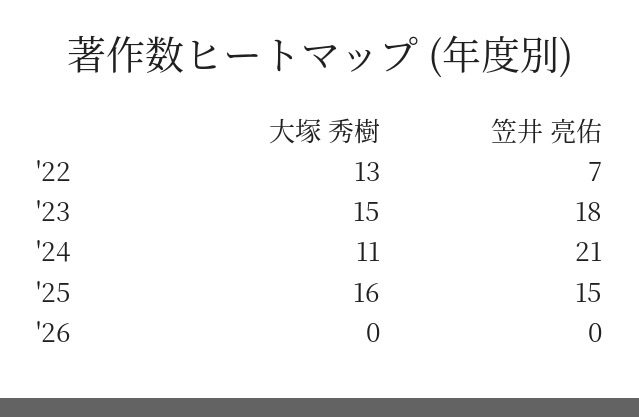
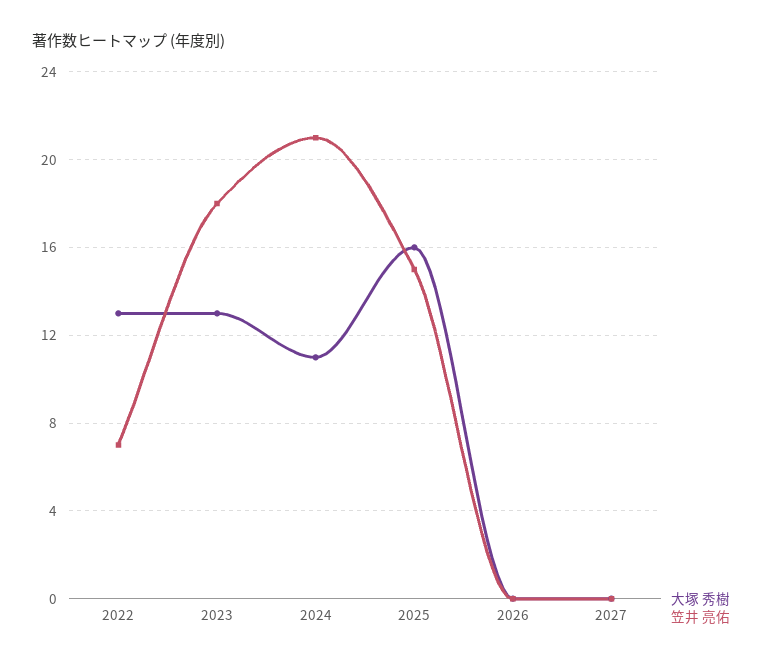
大塚 秀樹, '23: 15 -> 13
大塚 秀樹, 2027: none -> 0
笠井 亮佑, 2027: none -> 0

